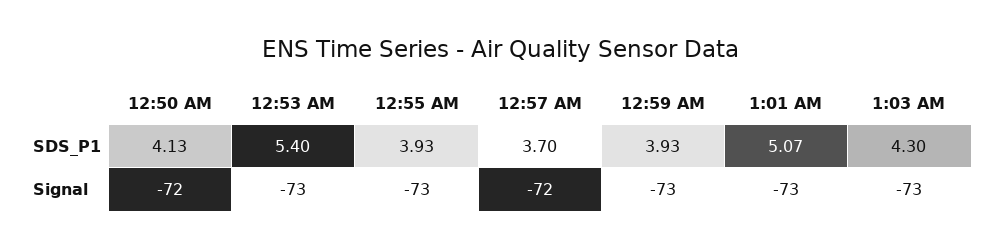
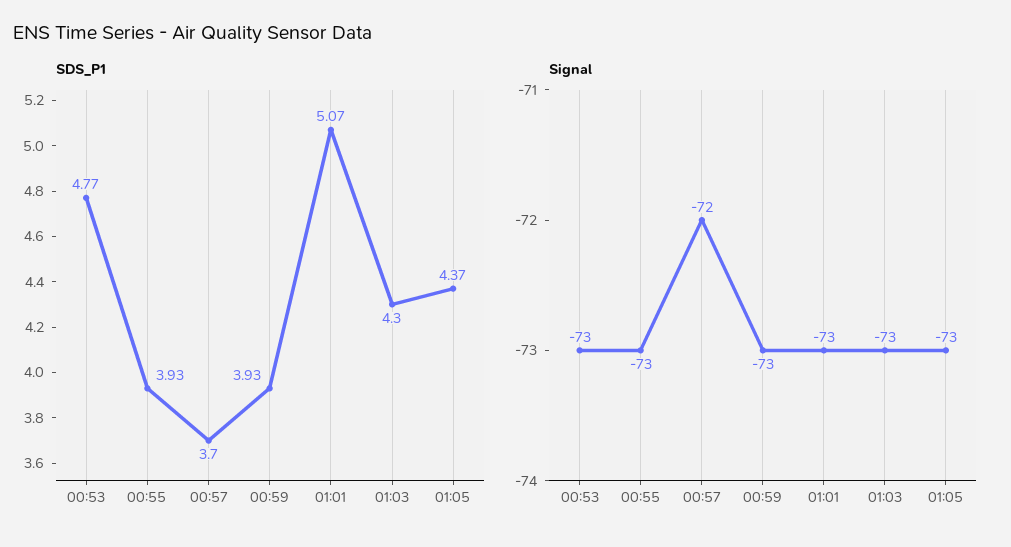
SDS_P1, 12:50 AM: 4.13 -> none
SDS_P1, 12:53 AM: 5.4 -> 4.77
Signal, 12:50 AM: -72 -> none
SDS_P1, 01:05: none -> 4.37
Signal, 01:05: none -> -73

